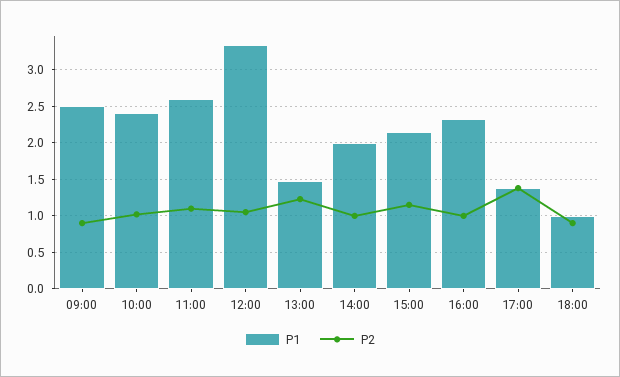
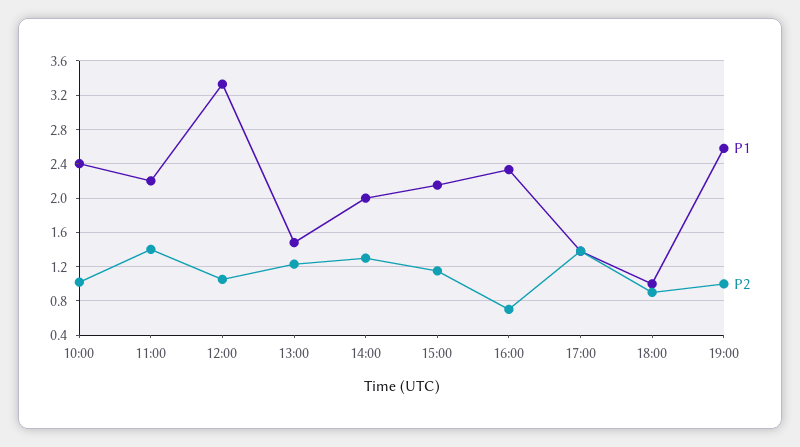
P1, 09:00: 2.5 -> none
P2, 09:00: 0.9 -> none
P1, 11:00: 2.6 -> 2.2
P2, 11:00: 1.1 -> 1.4
P2, 14:00: 1 -> 1.3
P2, 16:00: 1 -> 0.7
P1, 19:00: none -> 2.6
P2, 19:00: none -> 1

